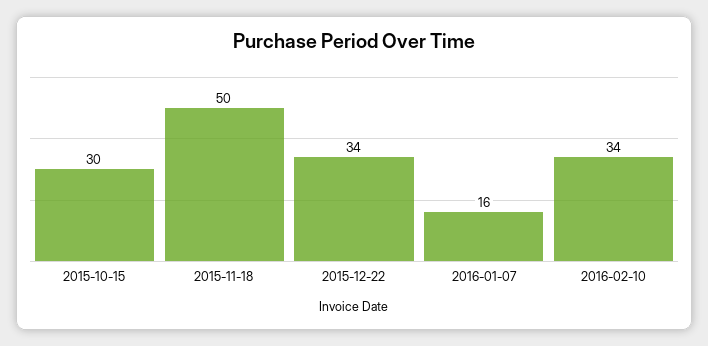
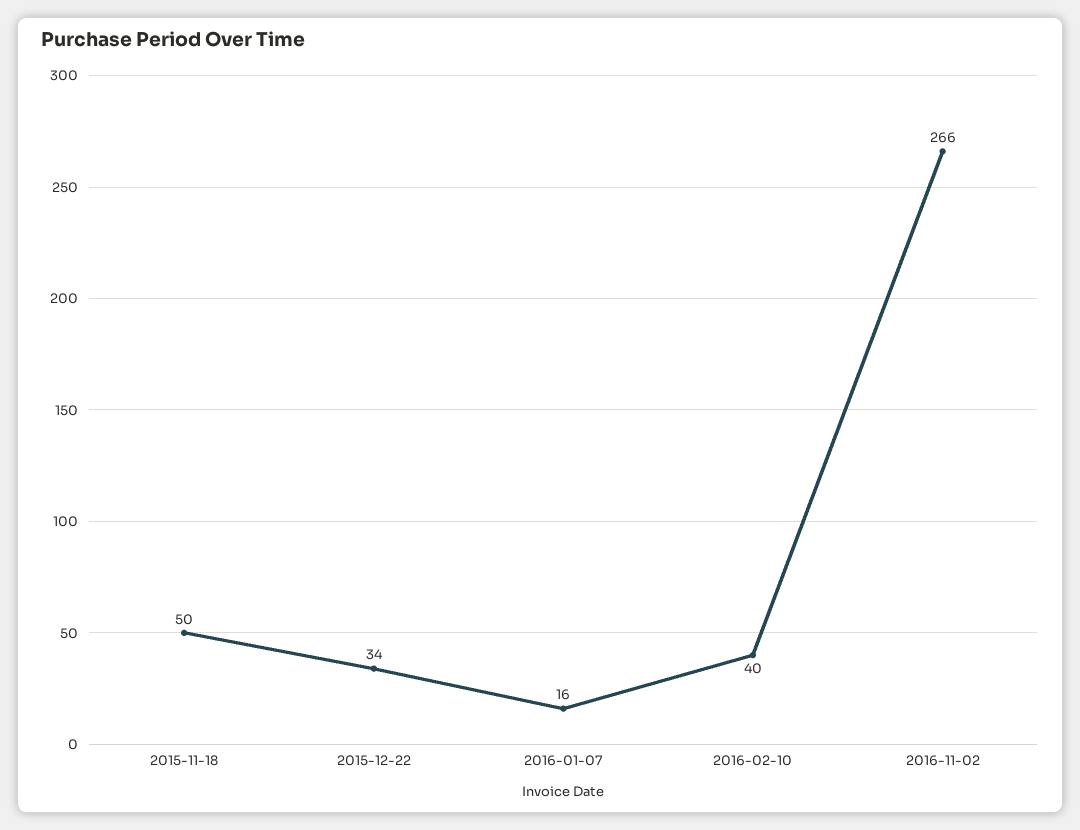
2015-10-15: 30 -> none
2016-02-10: 34 -> 40
2016-11-02: none -> 266

